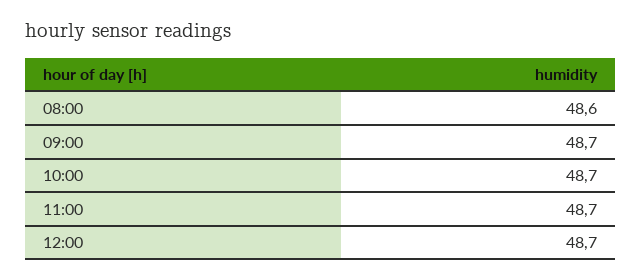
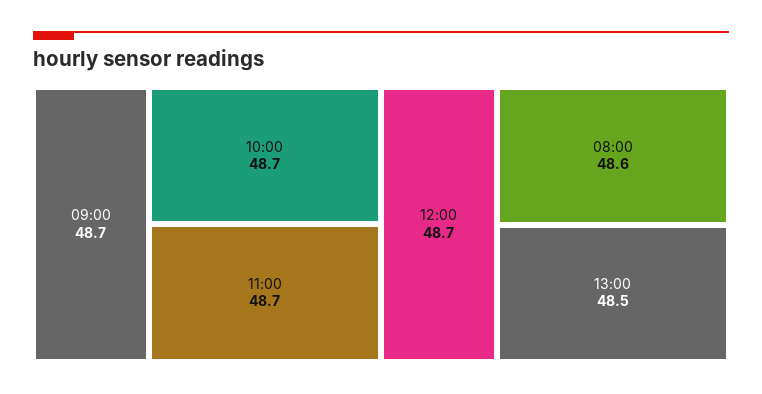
13:00: none -> 48.5

